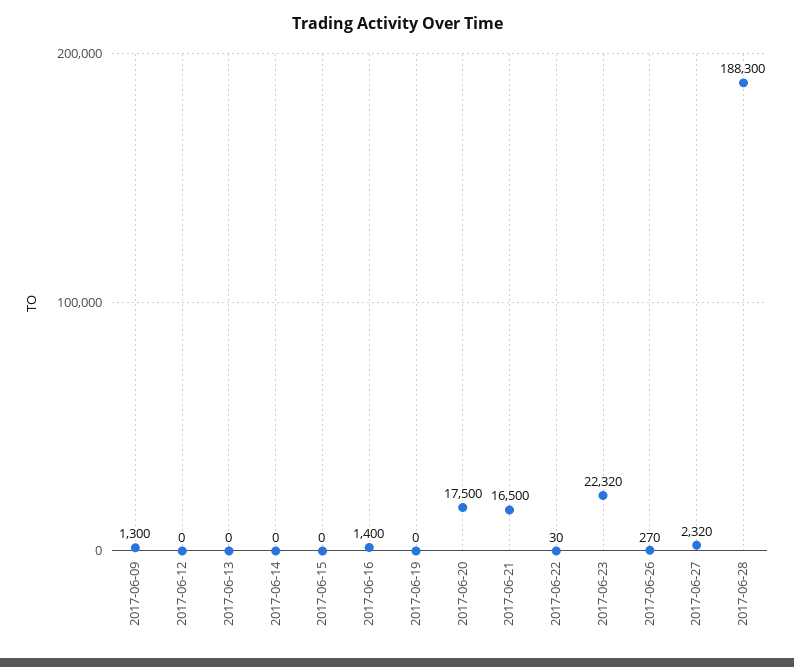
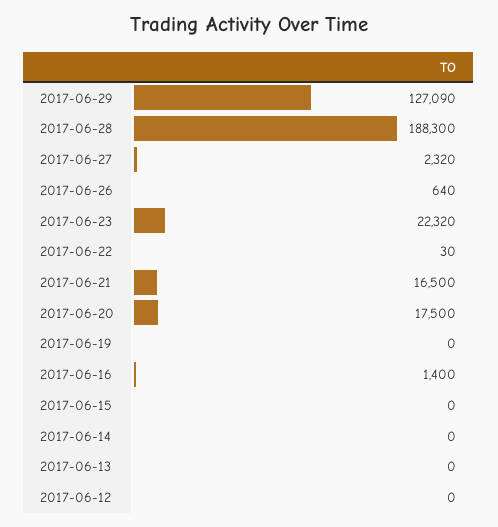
2017-06-09: 1300 -> none
2017-06-26: 270 -> 640
2017-06-29: none -> 127090

